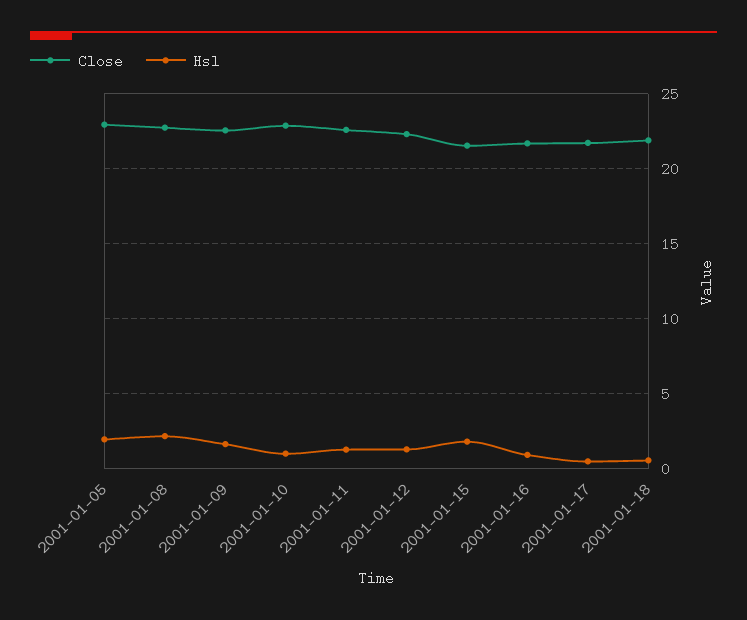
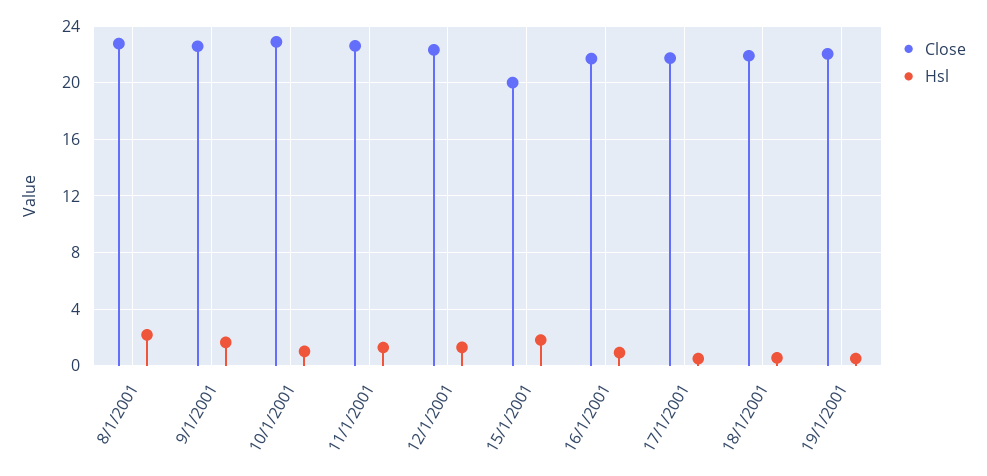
Close, 2001-01-05: 23 -> none
Hsl, 2001-01-05: 2 -> none
Close, 2001-01-15: 21.5 -> 20
Close, 19/1/2001: none -> 22
Hsl, 19/1/2001: none -> 0.5

